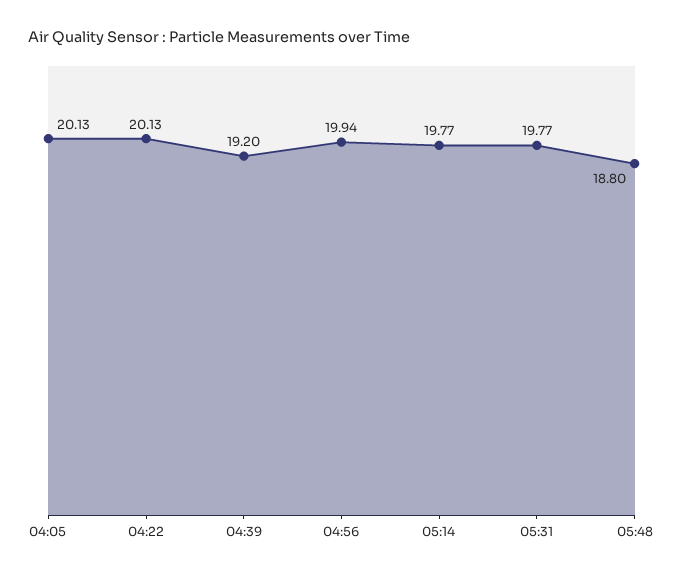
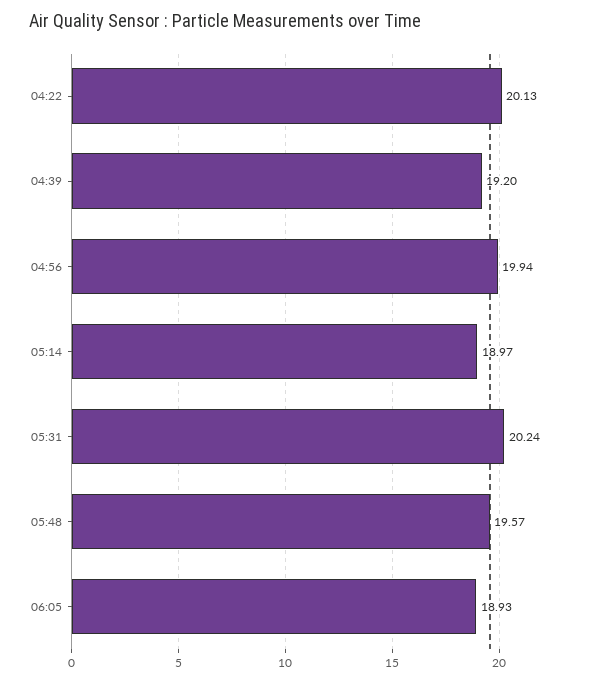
04:05: 20.13 -> none
05:14: 19.77 -> 18.97
05:31: 19.77 -> 20.24
05:48: 18.8 -> 19.57
06:05: none -> 18.93

